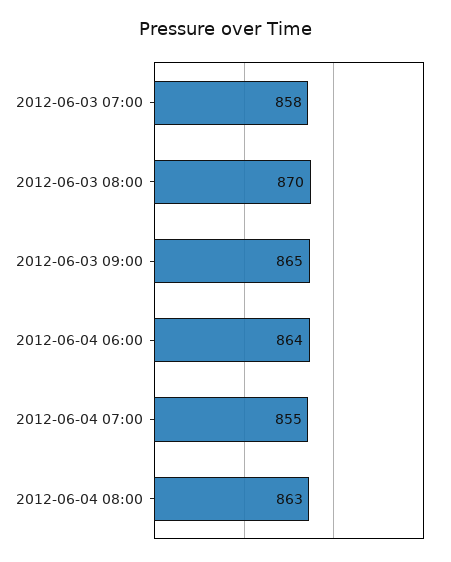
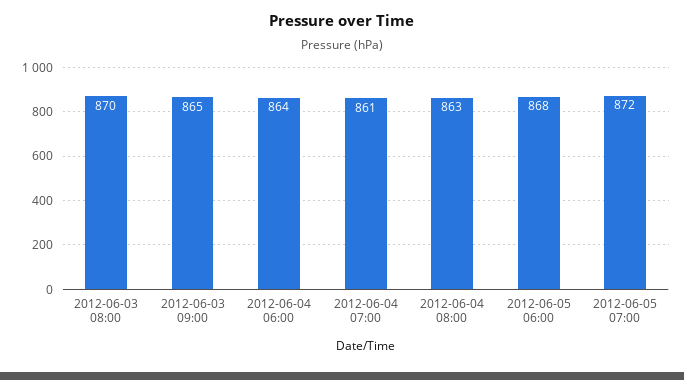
2012-06-03 07:00: 858 -> none
2012-06-04 07:00: 855 -> 861
2012-06-05 06:00: none -> 868
2012-06-05 07:00: none -> 872

